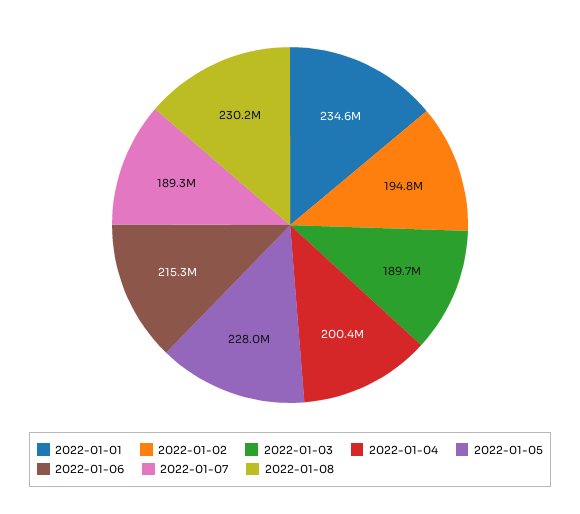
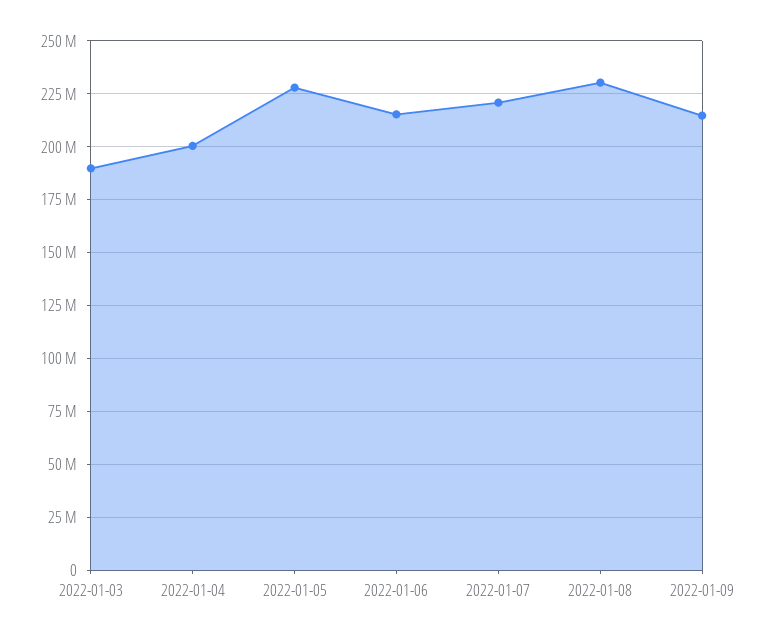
2022-01-01: 234600000 -> none
2022-01-02: 194800000 -> none
2022-01-07: 189300000 -> 220000000
2022-01-09: none -> 215000000

